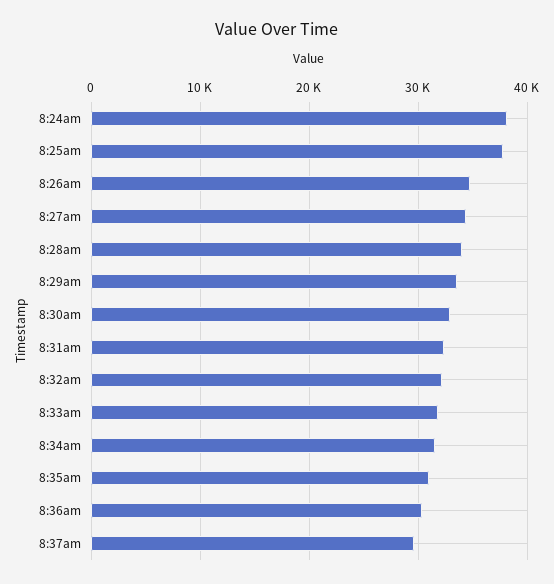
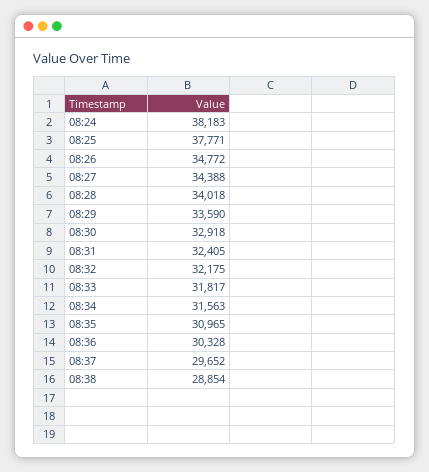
08:38: none -> 28854

